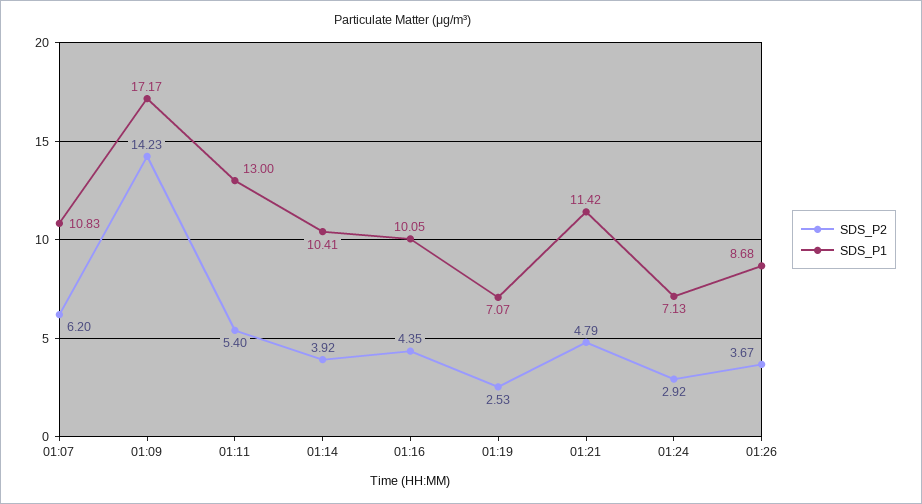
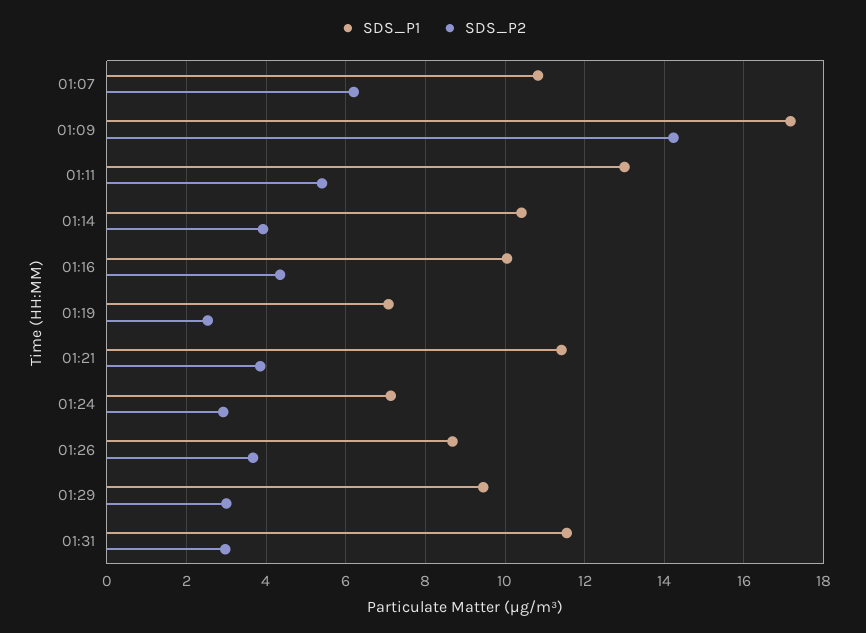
SDS_P2, 01:21: 4.79 -> 3.8
SDS_P1, 01:29: none -> 9.4
SDS_P2, 01:29: none -> 3
SDS_P1, 01:31: none -> 11.6
SDS_P2, 01:31: none -> 3

